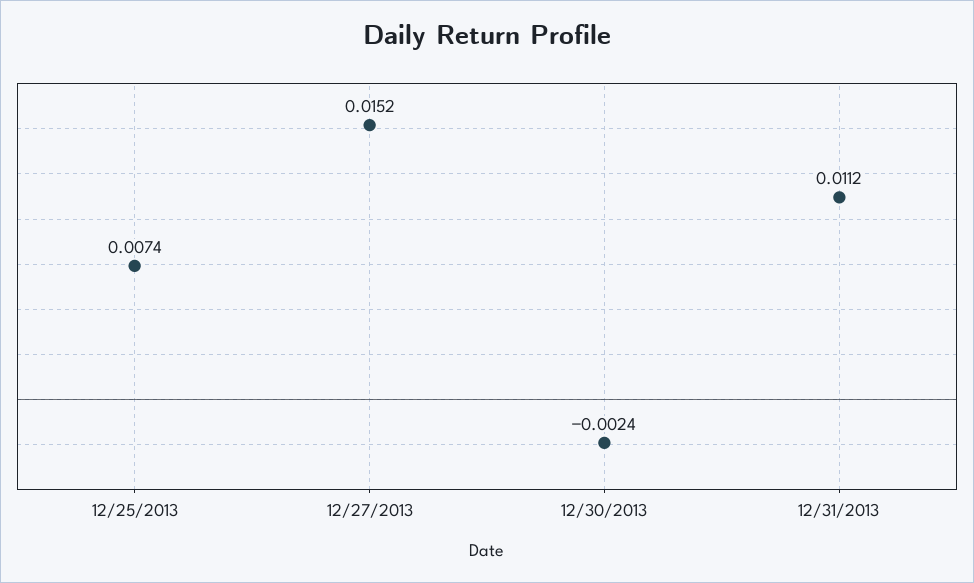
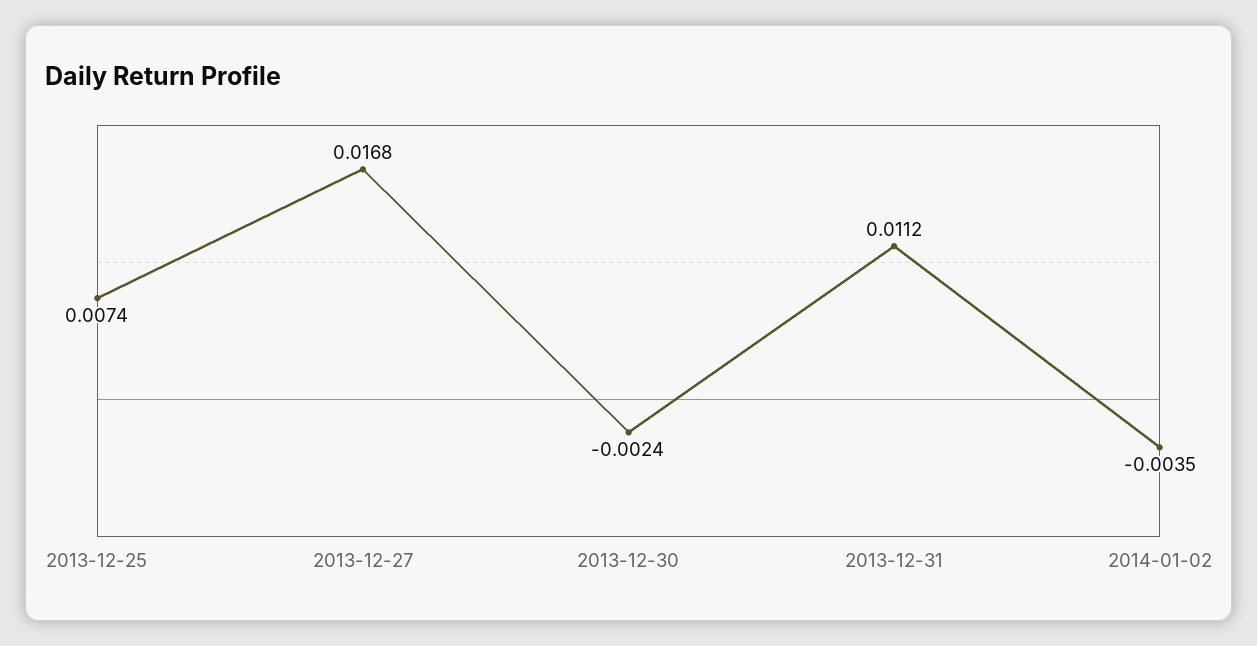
12/27/2013: 0.0152 -> 0.0168
2014-01-02: none -> -0.0035

